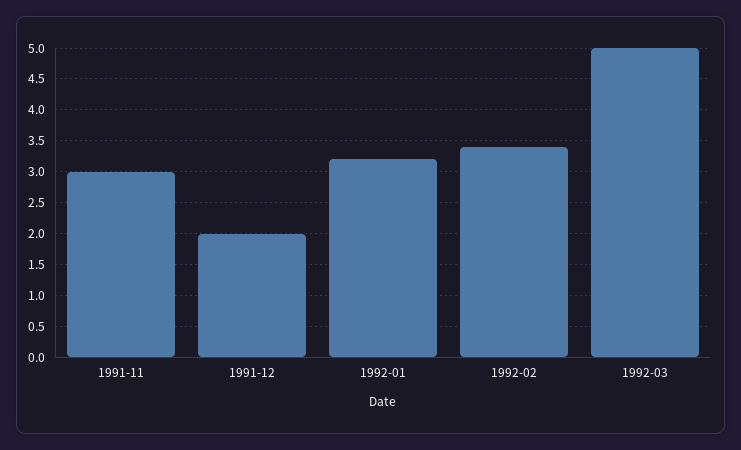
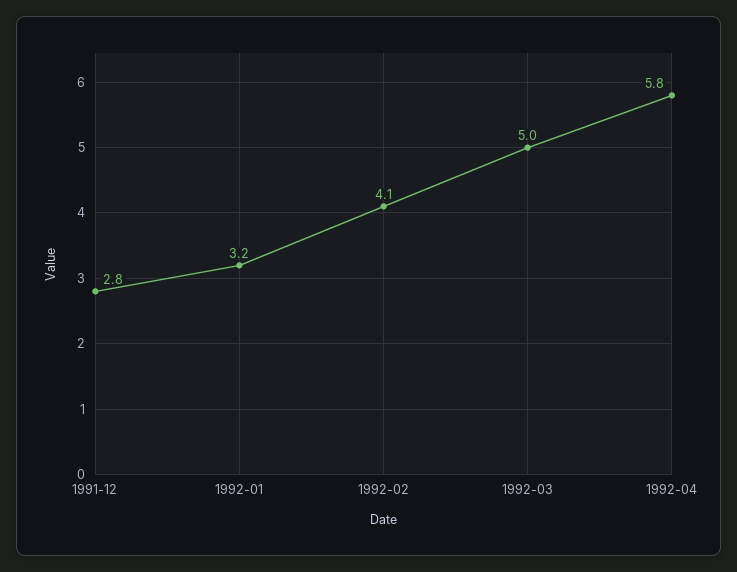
1991-11: 3 -> none
1991-12: 2 -> 2.8
1992-02: 3.4 -> 4.1
1992-04: none -> 5.8

